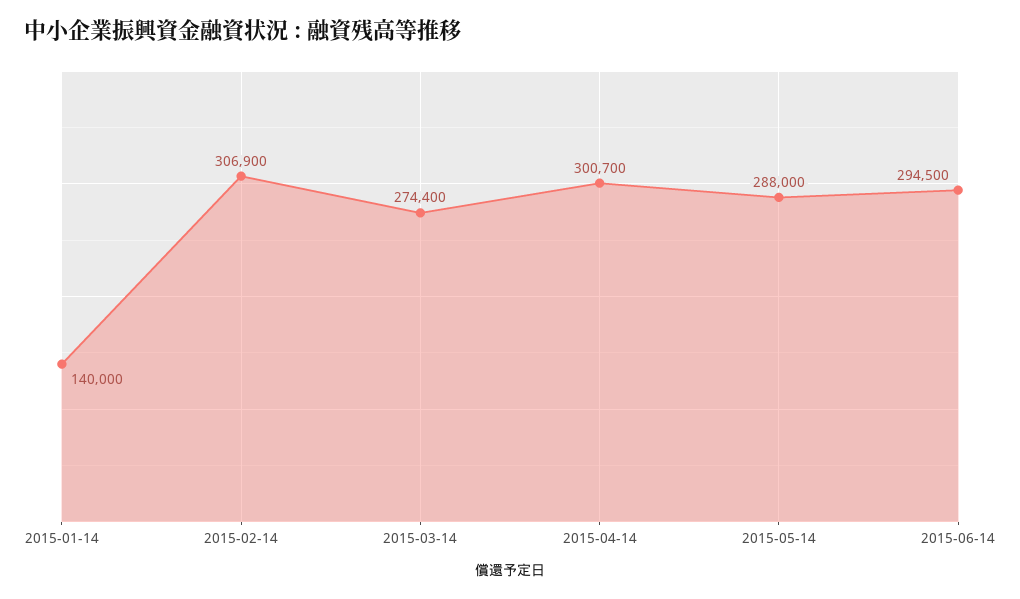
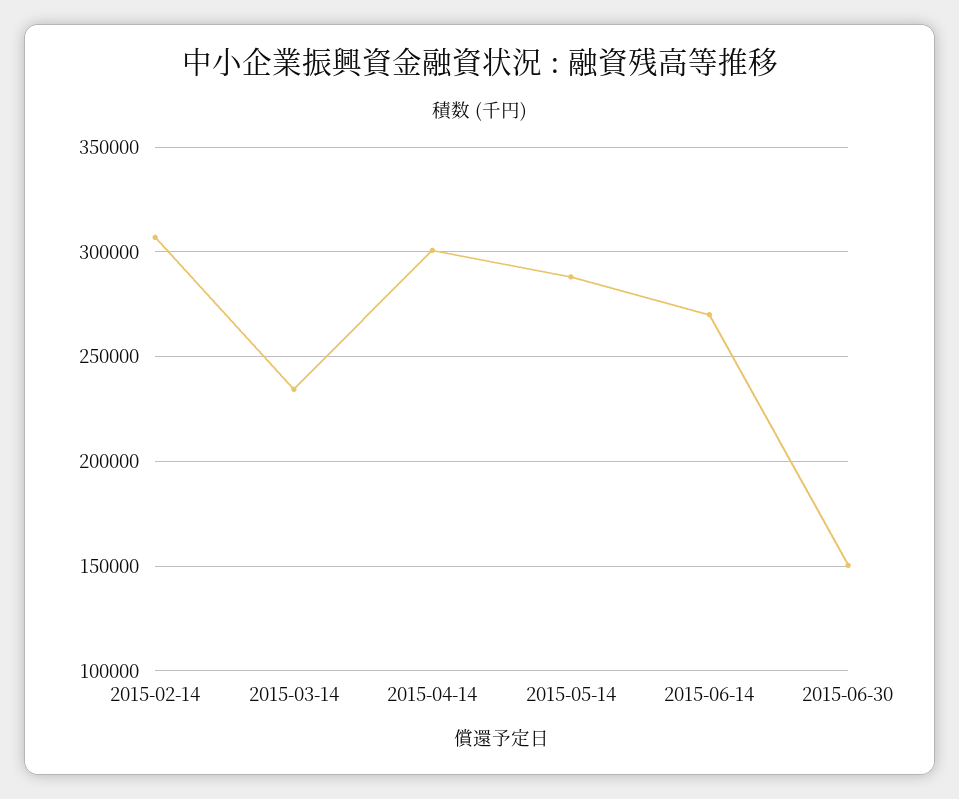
2015-01-14: 140000 -> none
2015-03-14: 274400 -> 235000
2015-06-14: 294500 -> 270000
2015-06-30: none -> 150000

